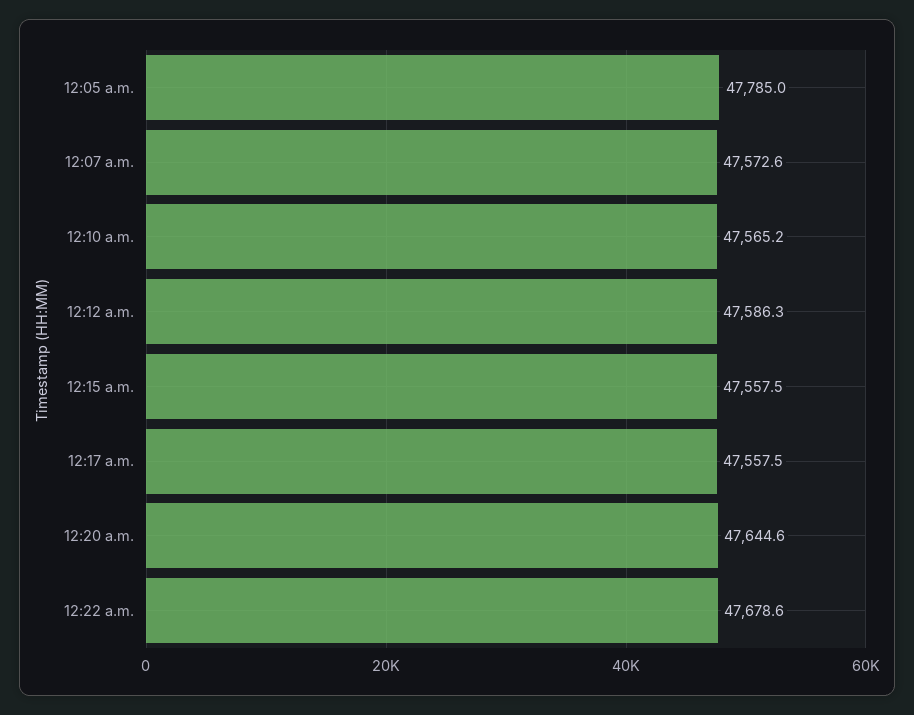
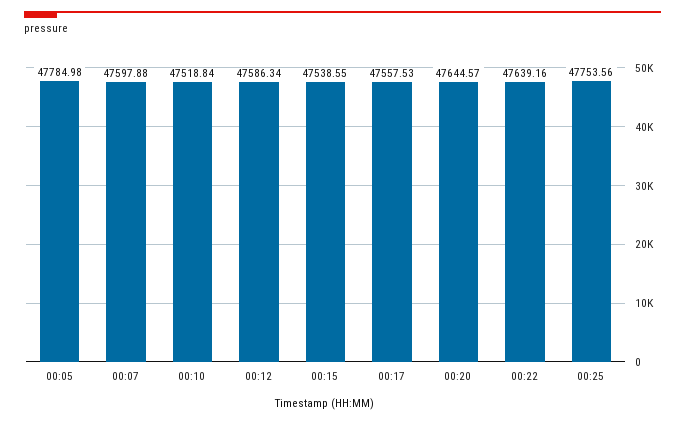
12:07 a.m.: 47572.6 -> 47597.88
12:10 a.m.: 47565.2 -> 47518.84
12:15 a.m.: 47557.5 -> 47538.55
12:22 a.m.: 47678.6 -> 47639.16
00:25: none -> 47753.56

